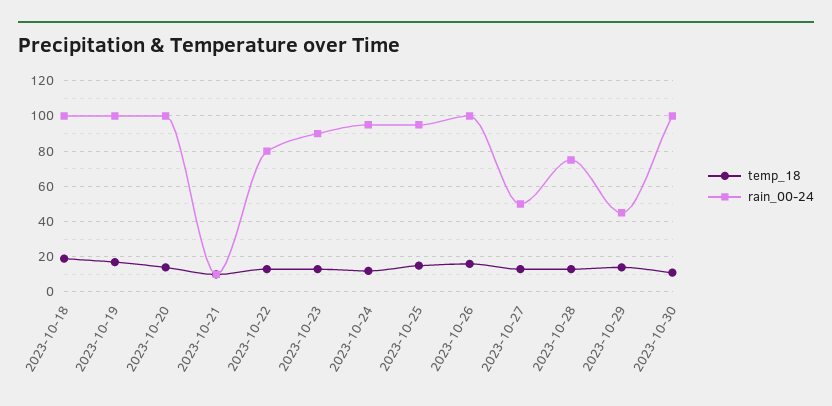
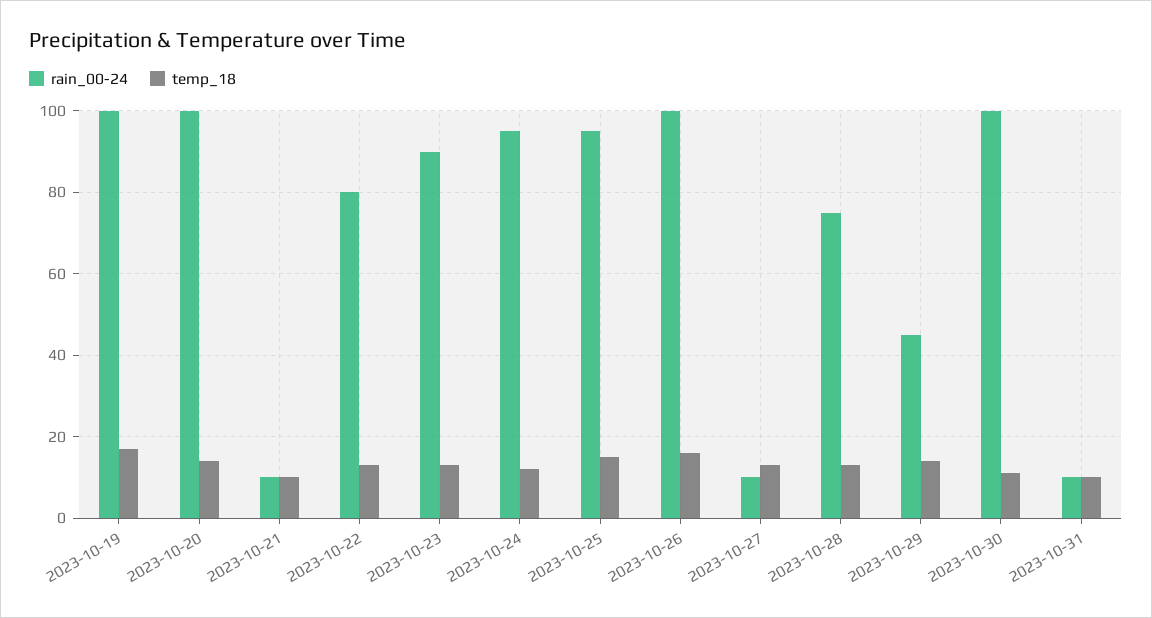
temp_18, 2023-10-18: 20 -> none
rain_00-24, 2023-10-18: 100 -> none
rain_00-24, 2023-10-27: 50 -> 10
rain_00-24, 2023-10-31: none -> 10
temp_18, 2023-10-31: none -> 10

